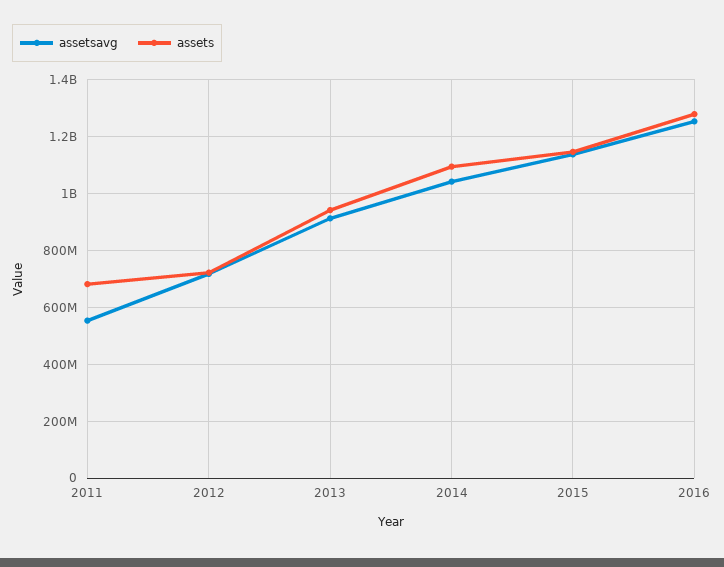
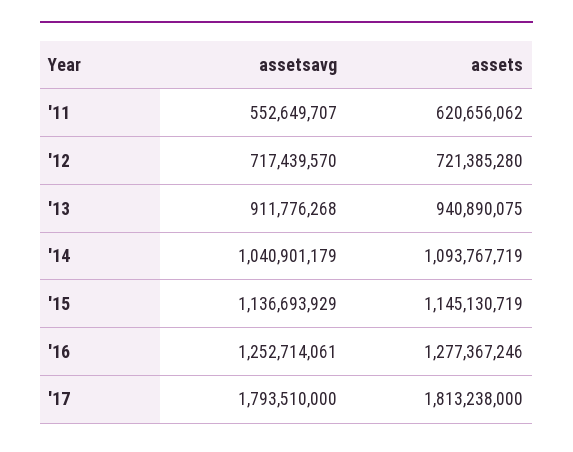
assets, 2011: 675000000 -> 620656062
assetsavg, '17: none -> 1793510000
assets, '17: none -> 1813238000

